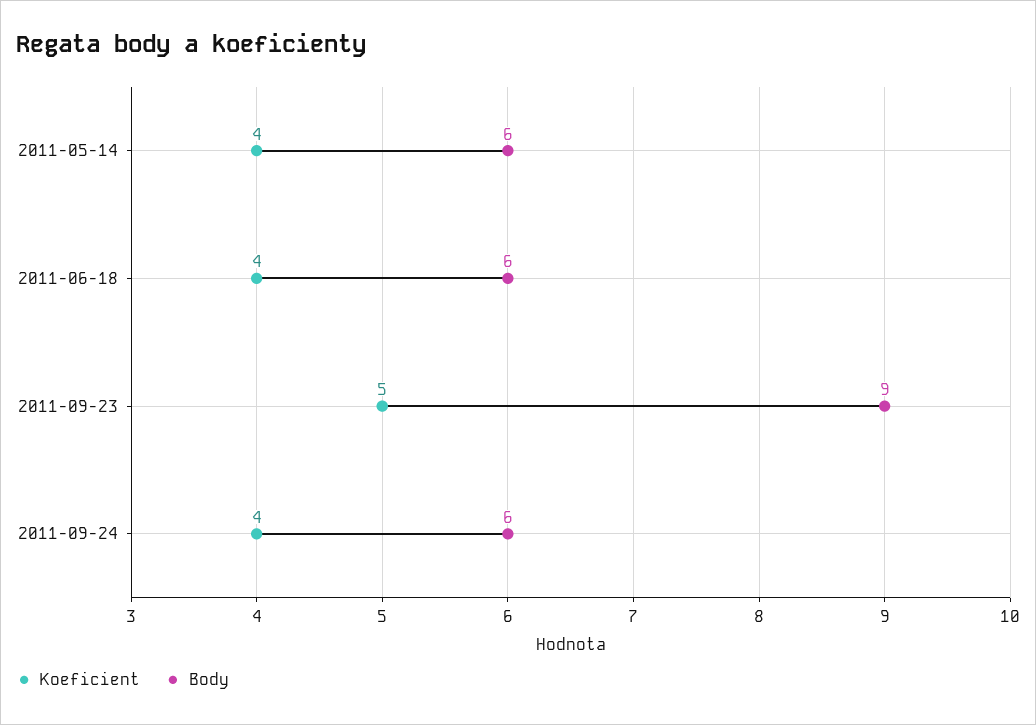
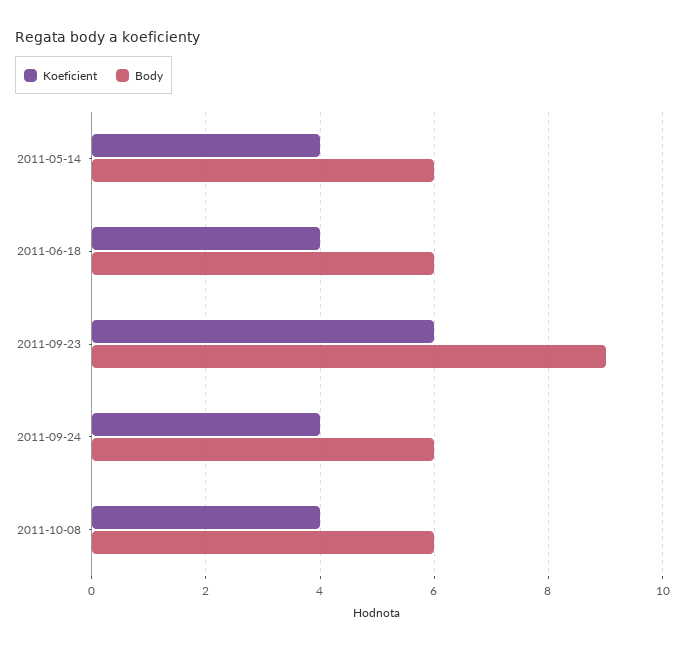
Koeficient, 2011-09-23: 5 -> 6
Koeficient, 2011-10-08: none -> 4
Body, 2011-10-08: none -> 6

